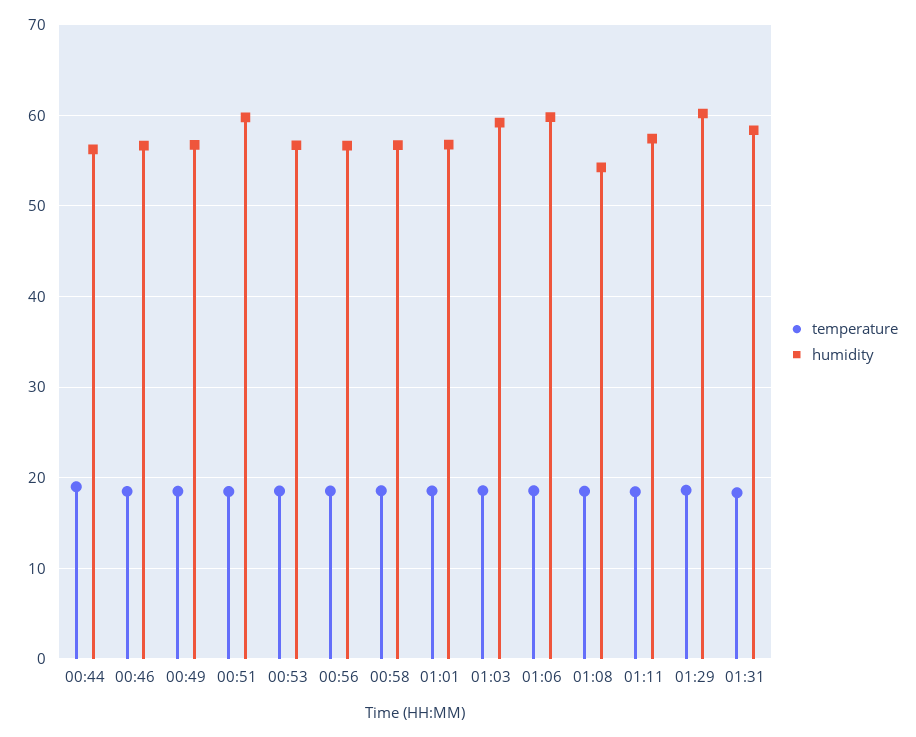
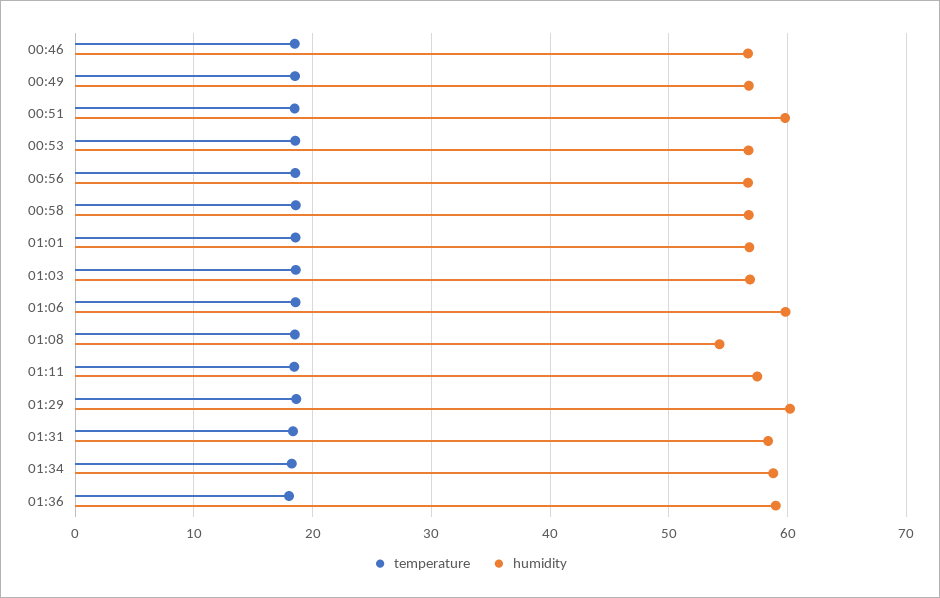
temperature, 00:44: 19 -> none
humidity, 00:44: 56 -> none
humidity, 01:03: 59 -> 57
temperature, 01:34: none -> 18
humidity, 01:34: none -> 59
temperature, 01:36: none -> 18
humidity, 01:36: none -> 59

